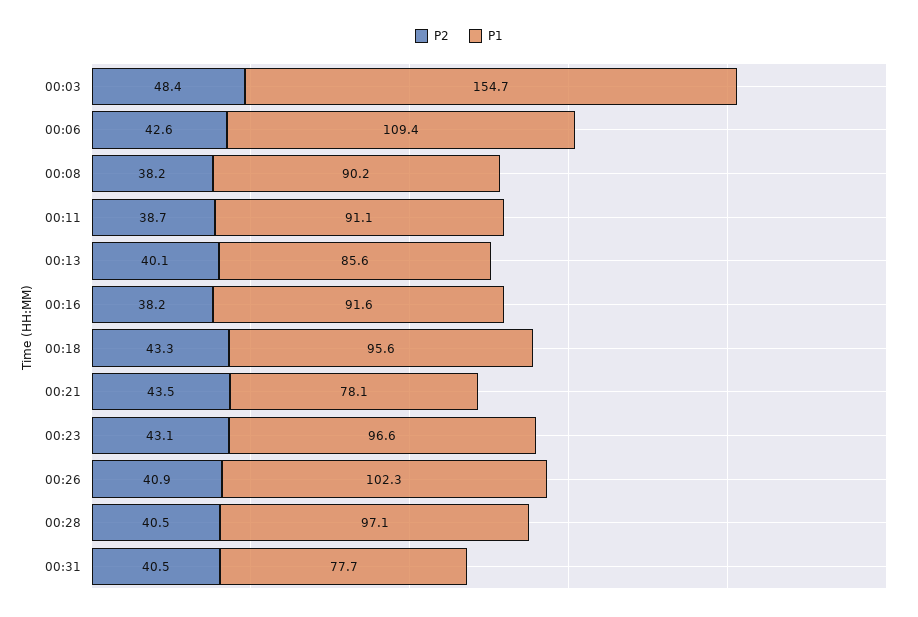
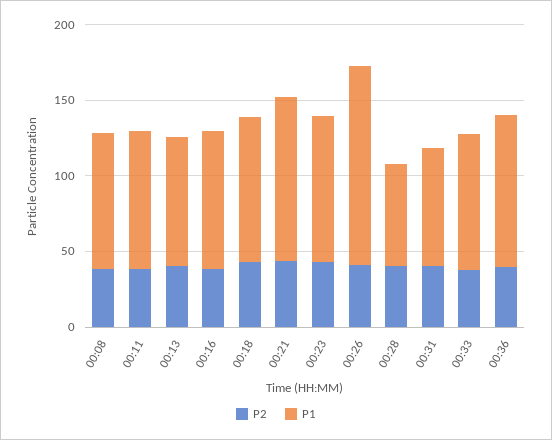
P2, 00:03: 48.4 -> none
P1, 00:03: 154.7 -> none
P2, 00:06: 42.6 -> none
P1, 00:06: 109.4 -> none
P1, 00:21: 78.1 -> 110
P1, 00:26: 102.3 -> 130
P1, 00:28: 97.1 -> 70
P2, 00:33: none -> 40
P1, 00:33: none -> 90
P2, 00:36: none -> 40
P1, 00:36: none -> 100

